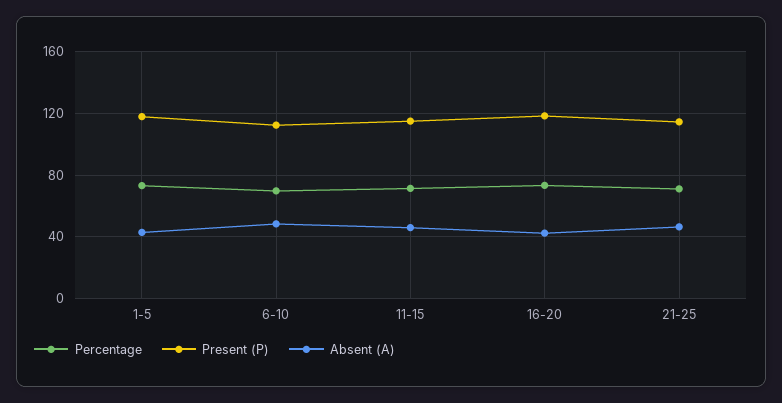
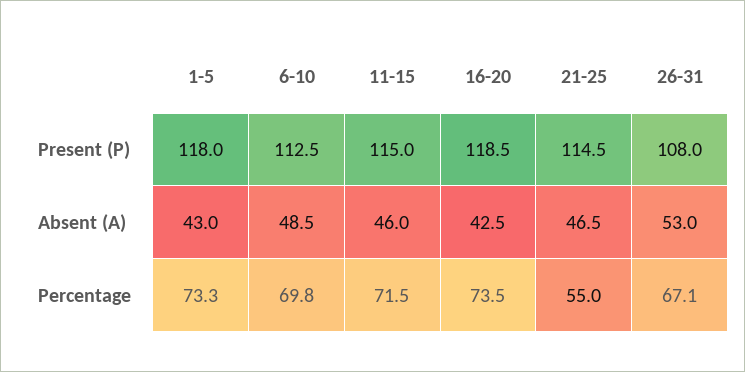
Percentage, 21-25: 70 -> 55
Present (P), 26-31: none -> 108
Absent (A), 26-31: none -> 53
Percentage, 26-31: none -> 67.1

